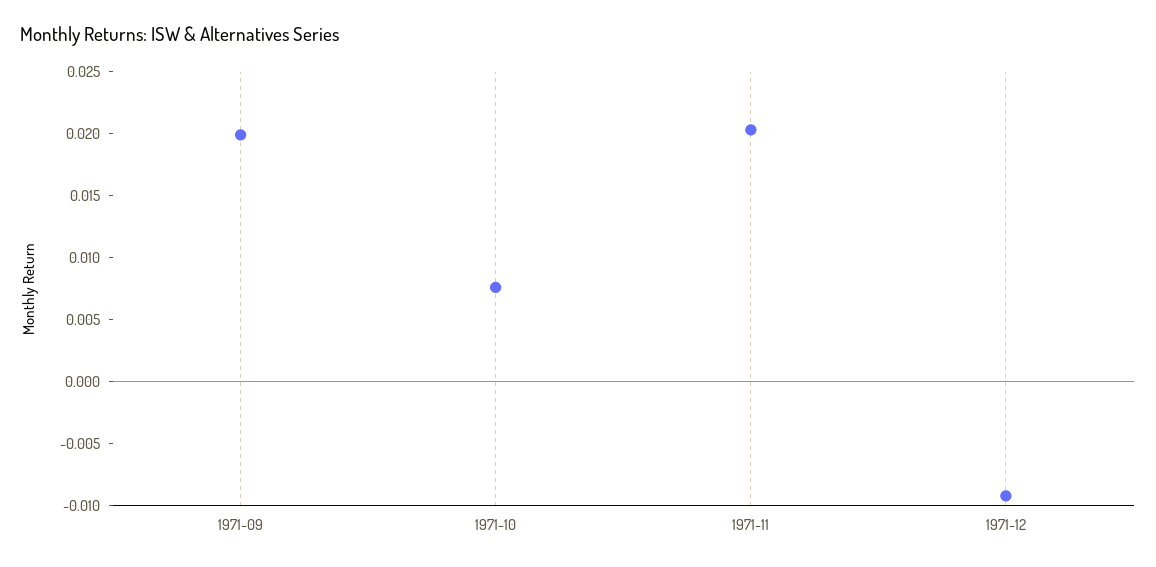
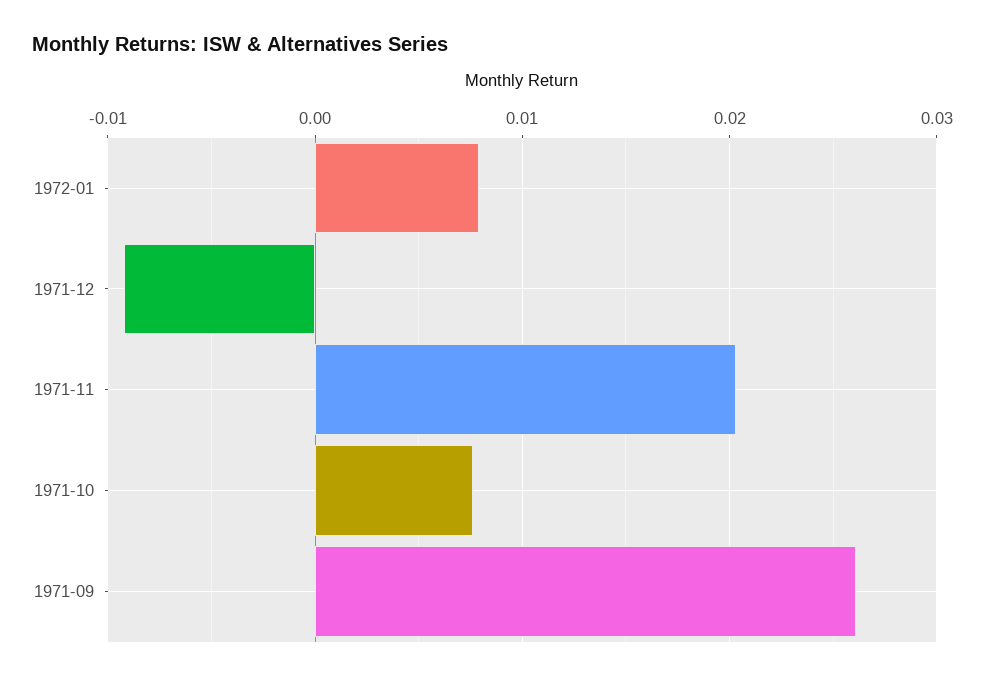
1971-09: 0.02 -> 0.026
1972-01: none -> 0.008

